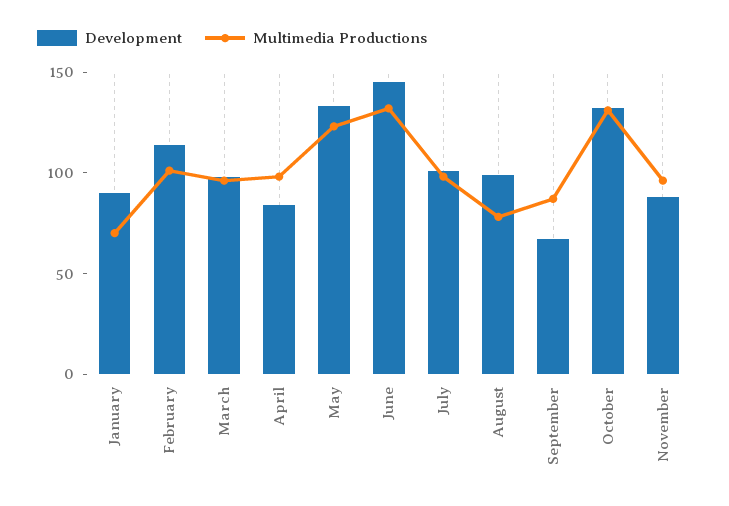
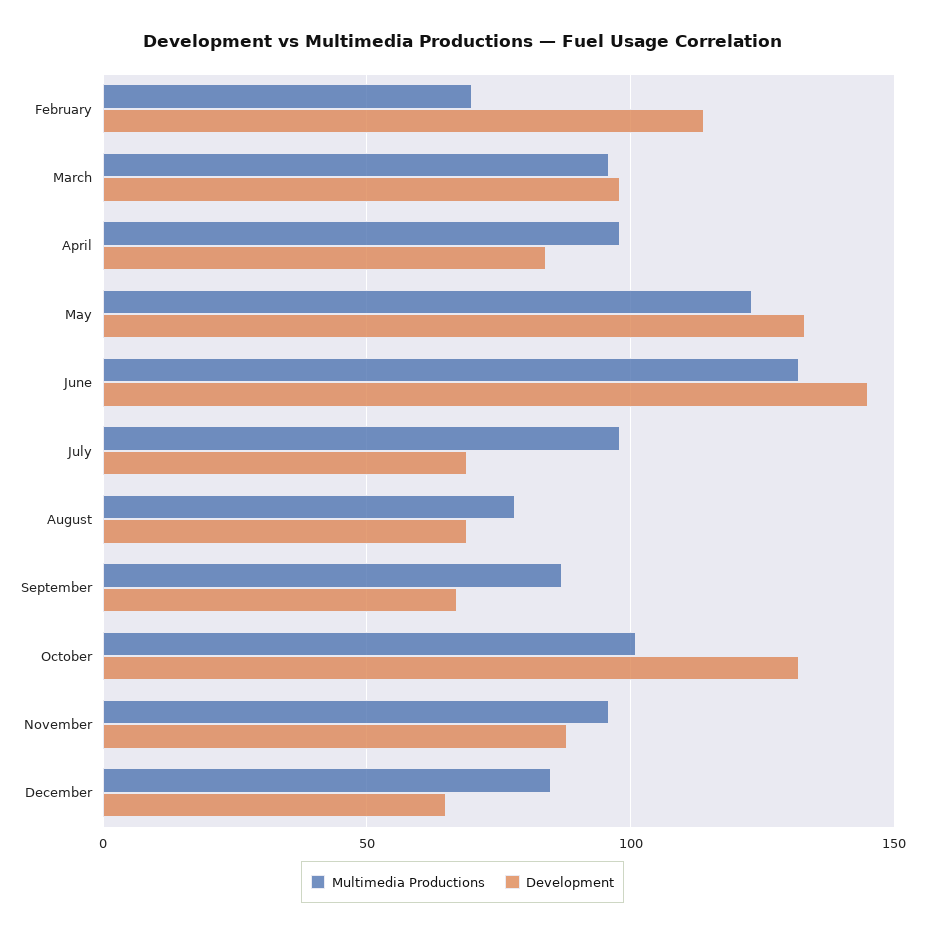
Development, January: 90 -> none
Multimedia Productions, January: 70 -> none
Multimedia Productions, February: 100 -> 70
Development, July: 100 -> 70
Development, August: 100 -> 70
Multimedia Productions, October: 130 -> 100
Multimedia Productions, December: none -> 85
Development, December: none -> 65

